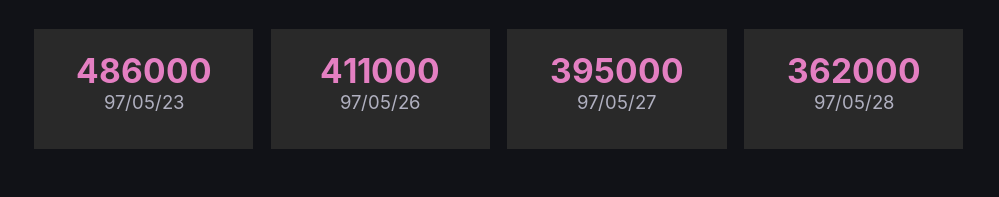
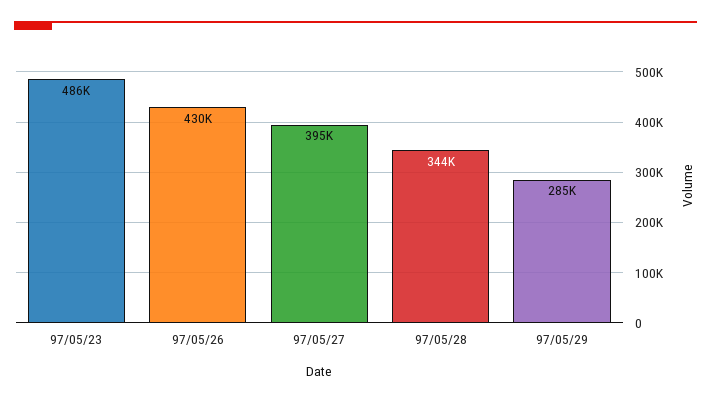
97/05/26: 411000 -> 430000
97/05/28: 362000 -> 344000
97/05/29: none -> 285000

